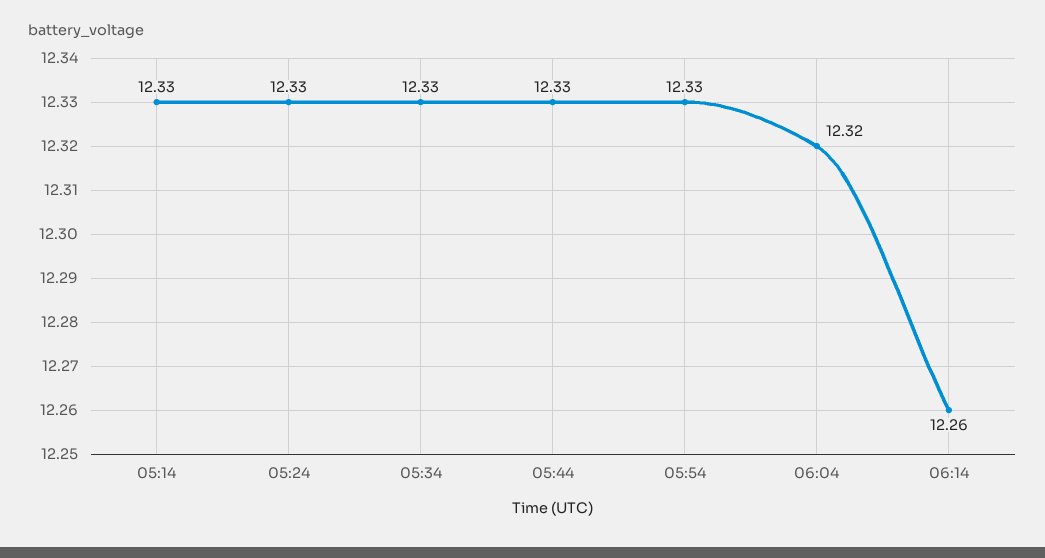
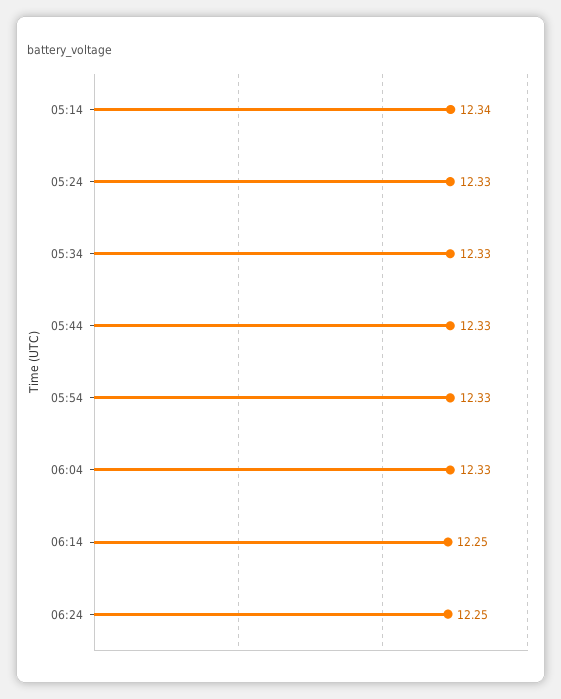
05:14: 12.33 -> 12.34
06:04: 12.32 -> 12.33
06:14: 12.26 -> 12.25
06:24: none -> 12.25

